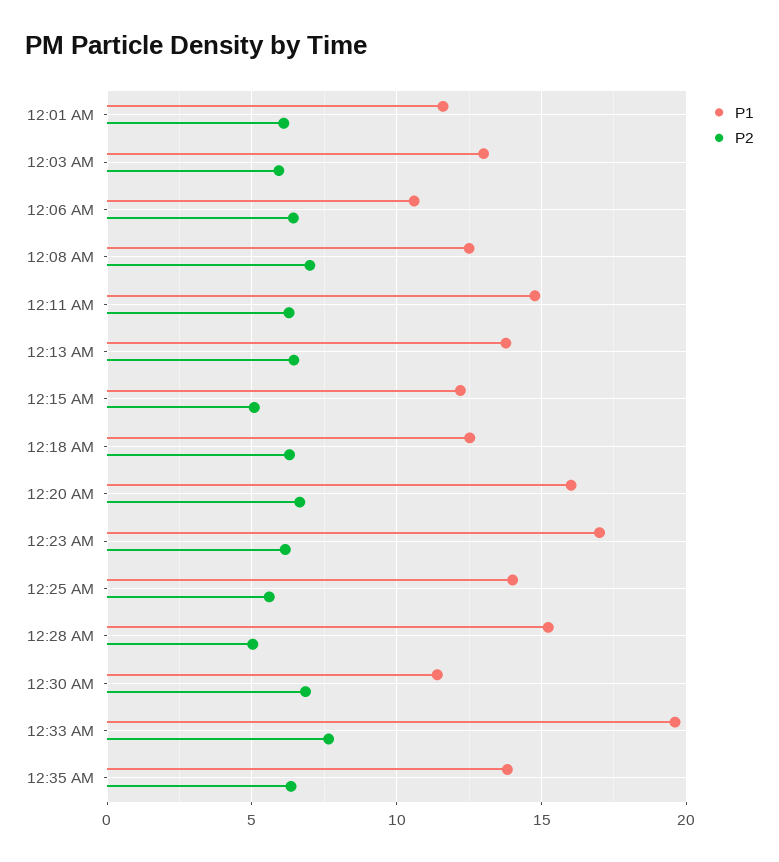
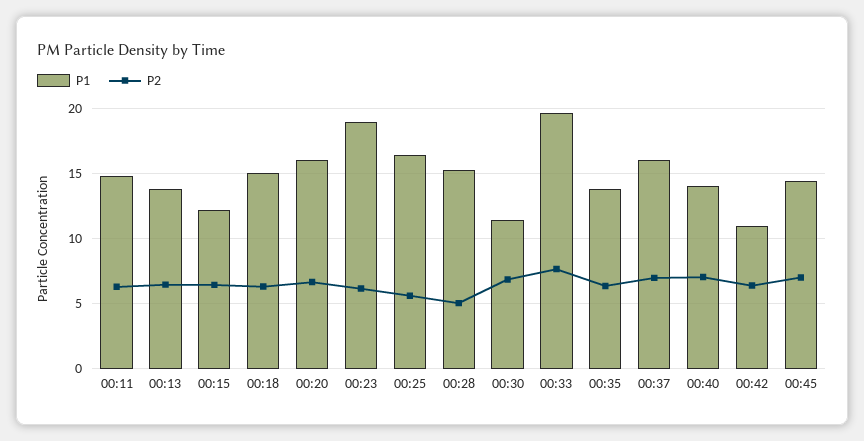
P1, 12:01 AM: 11.5 -> none
P2, 12:01 AM: 6 -> none
P1, 12:03 AM: 13 -> none
P2, 12:03 AM: 6 -> none
P1, 12:06 AM: 10.5 -> none
P2, 12:06 AM: 6.5 -> none
P1, 12:08 AM: 12.5 -> none
P2, 12:08 AM: 7 -> none
P2, 12:15 AM: 5 -> 6.5
P1, 12:18 AM: 12.5 -> 15
P1, 12:23 AM: 17 -> 19
P1, 12:25 AM: 14 -> 16.5
P1, 00:37: none -> 16
P2, 00:37: none -> 7
P1, 00:40: none -> 14
P2, 00:40: none -> 7
P1, 00:42: none -> 11
P2, 00:42: none -> 6.5
P1, 00:45: none -> 14.5
P2, 00:45: none -> 7

